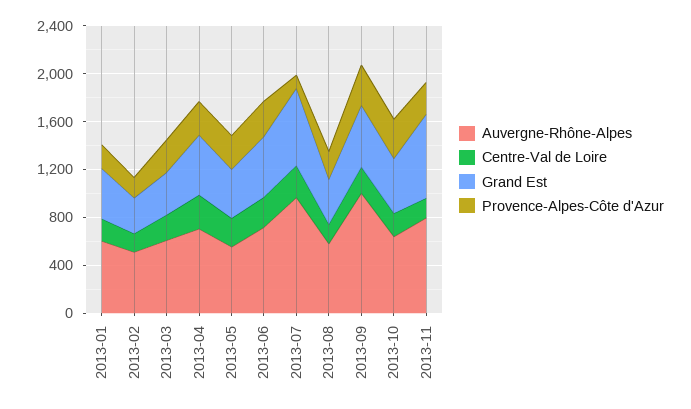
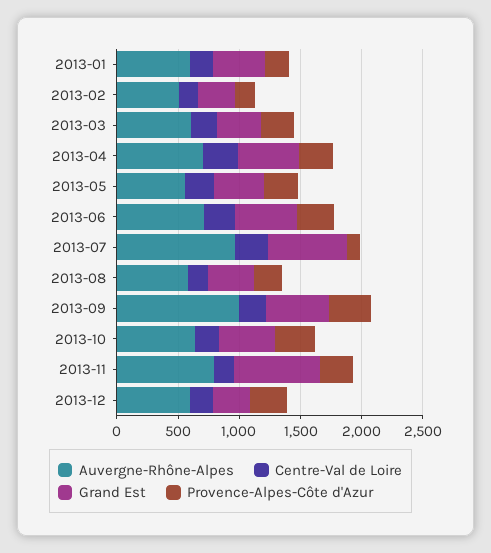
Auvergne-Rhône-Alpes, 2013-12: none -> 600
Centre-Val de Loire, 2013-12: none -> 200
Grand Est, 2013-12: none -> 300
Provence-Alpes-Côte d'Azur, 2013-12: none -> 300

